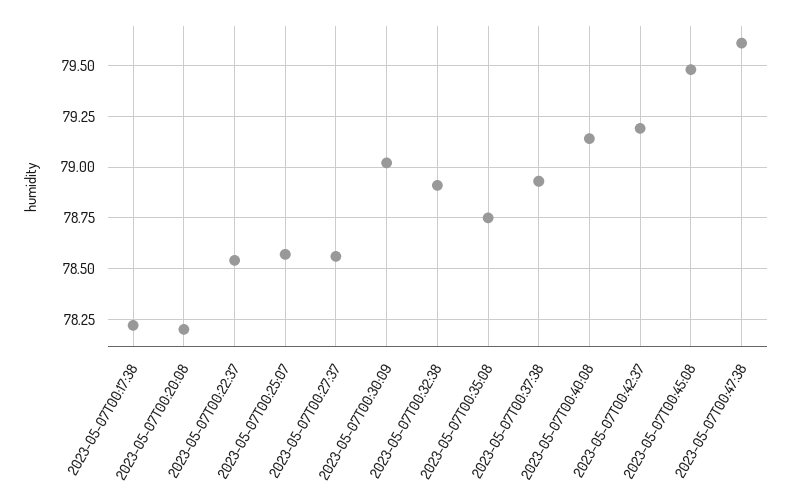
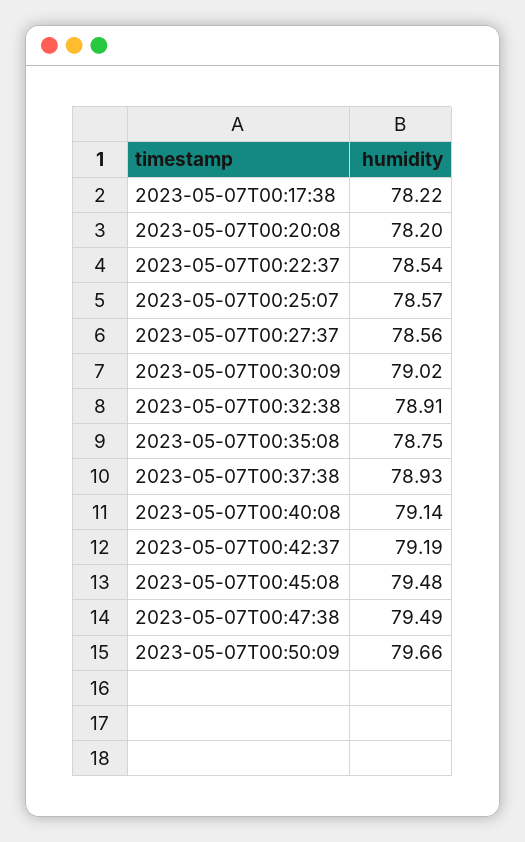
2023-05-07T00:47:38: 79.6 -> 79.49
2023-05-07T00:50:09: none -> 79.66

